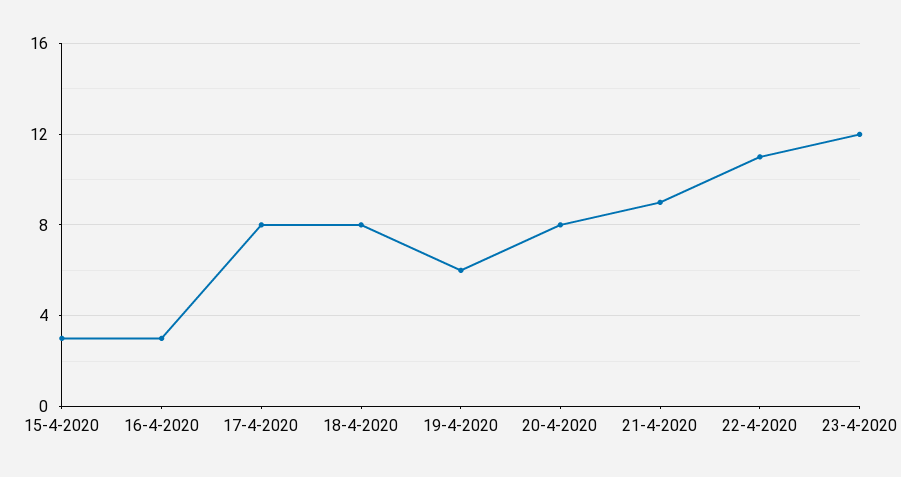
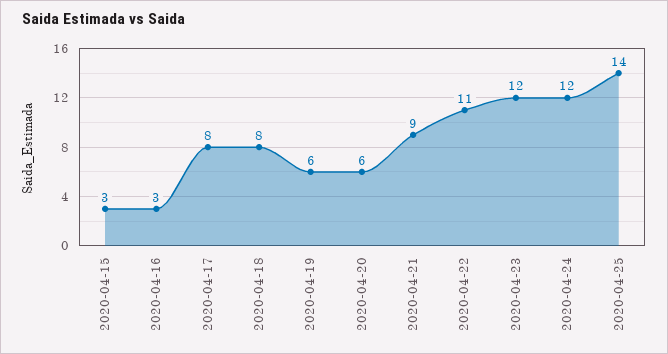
20-4-2020: 8 -> 6
2020-04-24: none -> 12
2020-04-25: none -> 14

